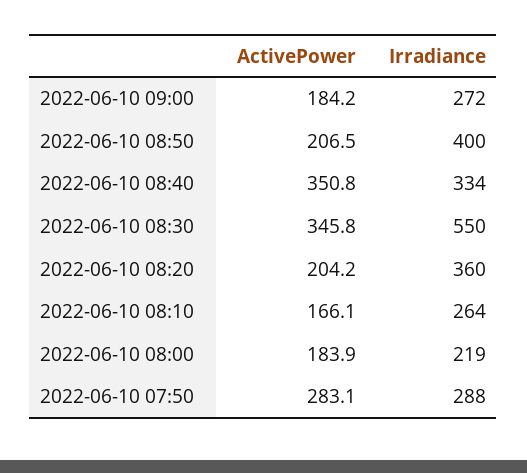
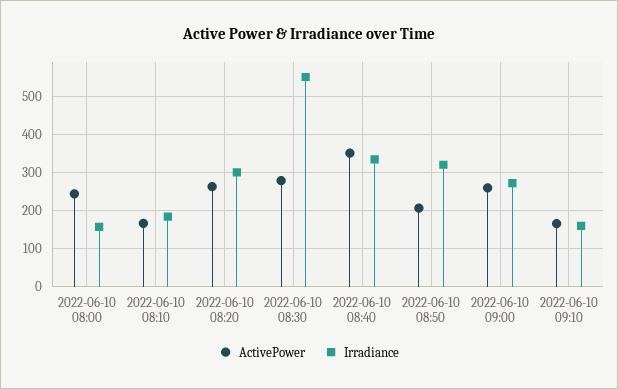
ActivePower, 2022-06-10 09:00: 184.2 -> 260
Irradiance, 2022-06-10 08:50: 400 -> 320
ActivePower, 2022-06-10 08:30: 345.8 -> 280
ActivePower, 2022-06-10 08:20: 204.2 -> 260
Irradiance, 2022-06-10 08:20: 360 -> 300
Irradiance, 2022-06-10 08:10: 264 -> 180
ActivePower, 2022-06-10 08:00: 183.9 -> 240
Irradiance, 2022-06-10 08:00: 219 -> 160
ActivePower, 2022-06-10 07:50: 283.1 -> none
Irradiance, 2022-06-10 07:50: 288 -> none
ActivePower, 2022-06-10 09:10: none -> 160
Irradiance, 2022-06-10 09:10: none -> 160

